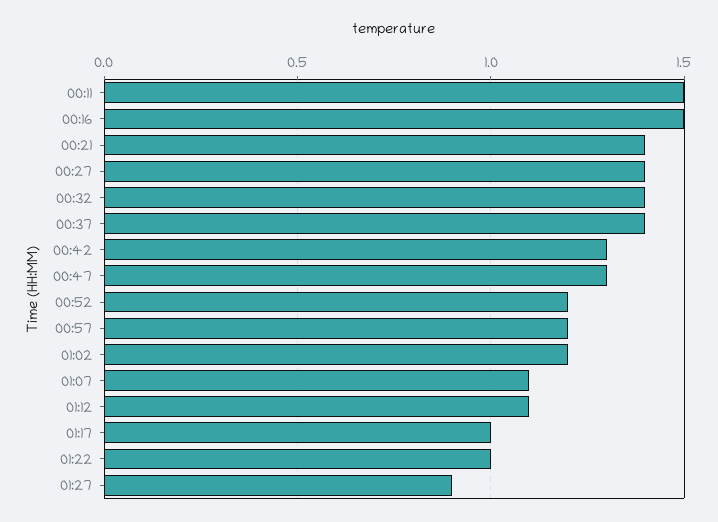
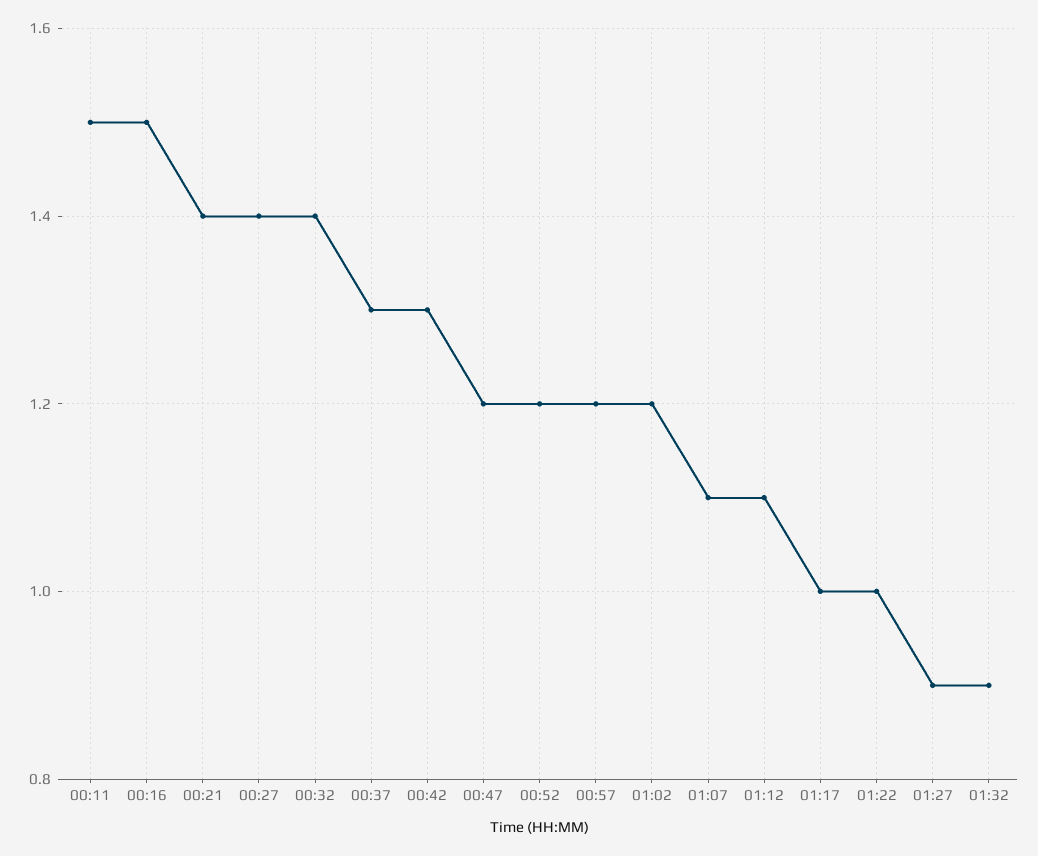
00:37: 1.4 -> 1.3
00:47: 1.3 -> 1.2
01:32: none -> 0.9

